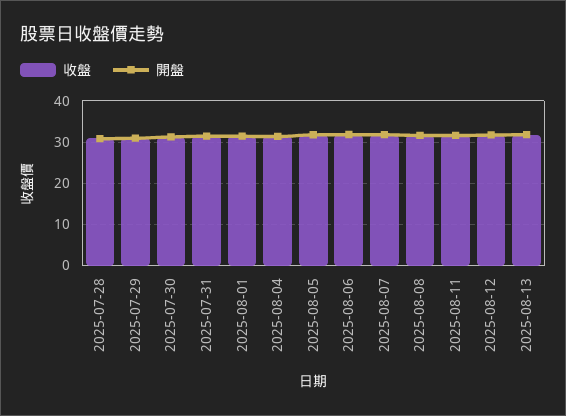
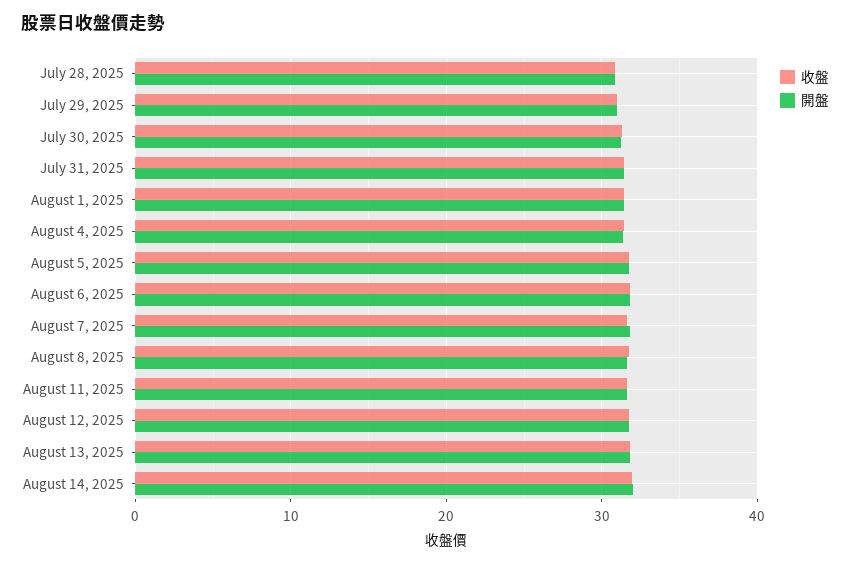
收盤, August 14, 2025: none -> 32
開盤, August 14, 2025: none -> 32

